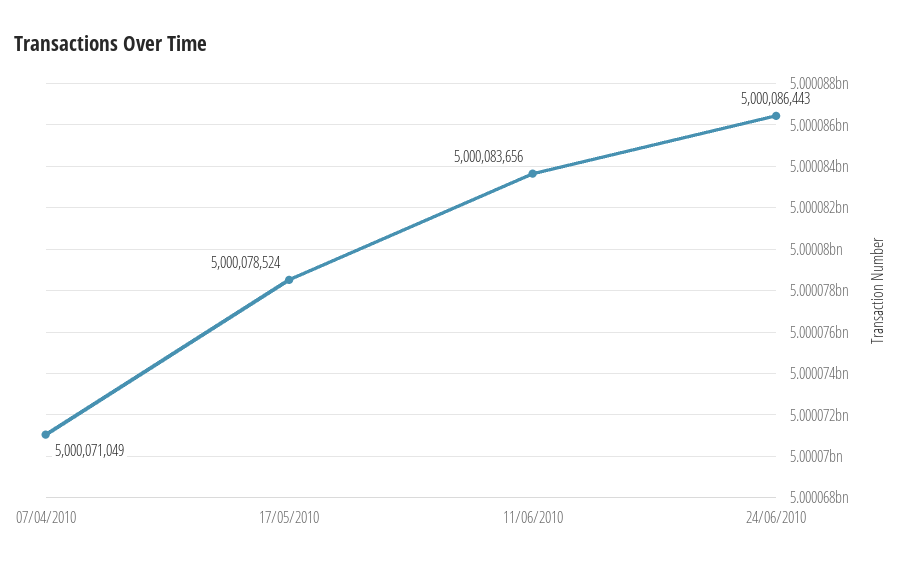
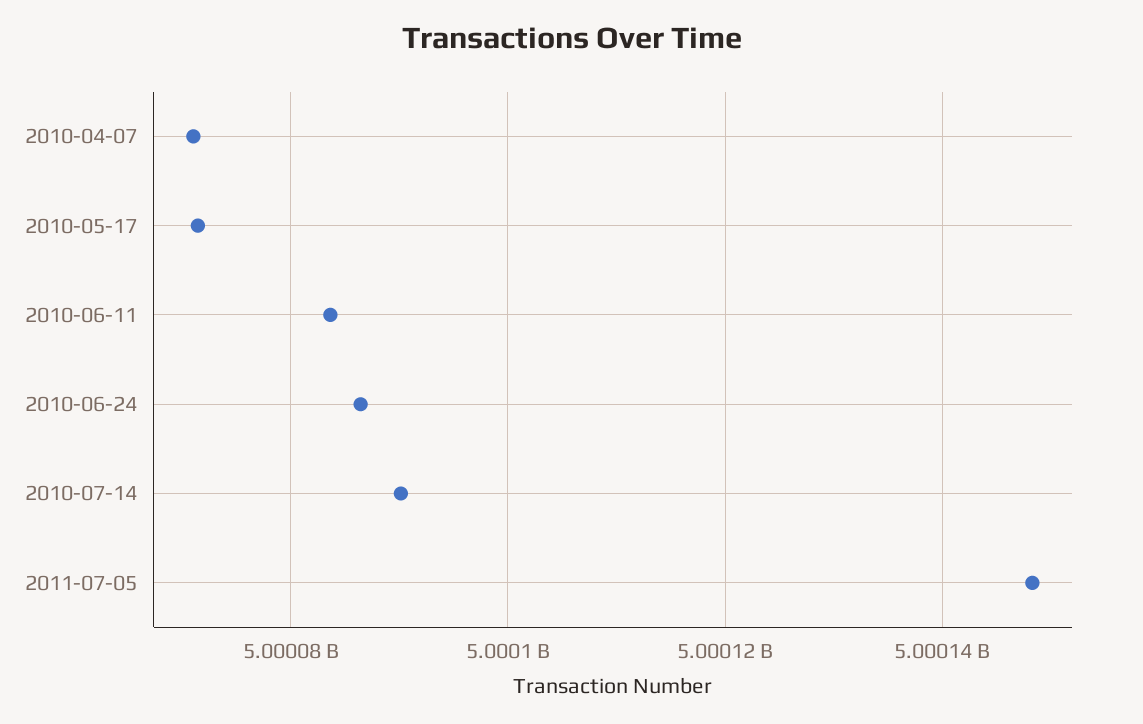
17/05/2010: 5000078524 -> 5000072000
2010-07-14: none -> 5000090000
2011-07-05: none -> 5000148000

